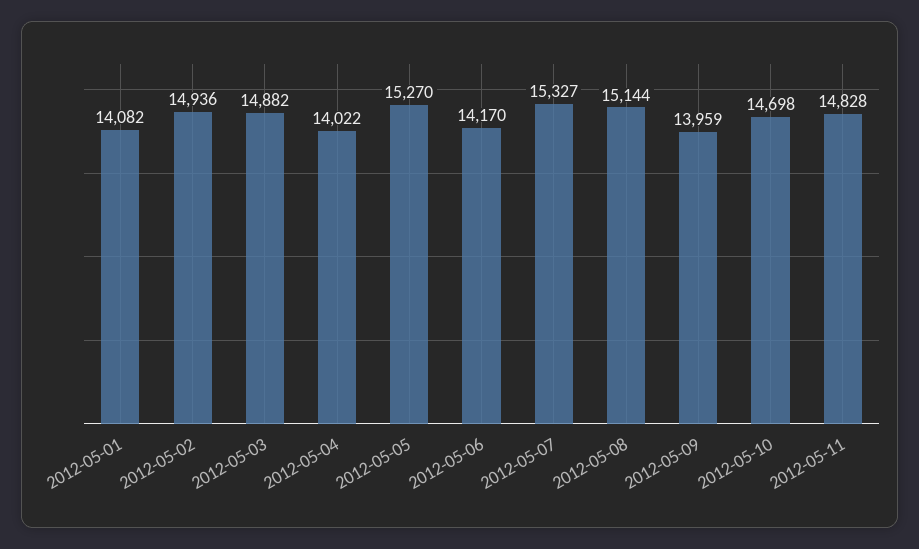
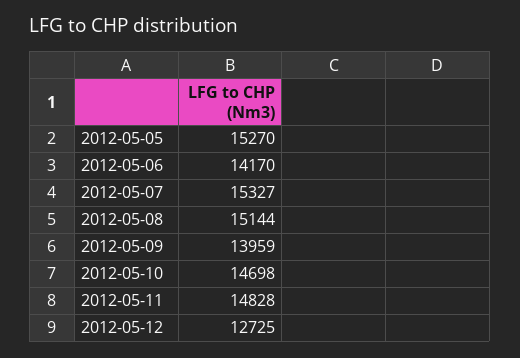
2012-05-01: 14082 -> none
2012-05-02: 14936 -> none
2012-05-03: 14882 -> none
2012-05-04: 14022 -> none
2012-05-12: none -> 12725

